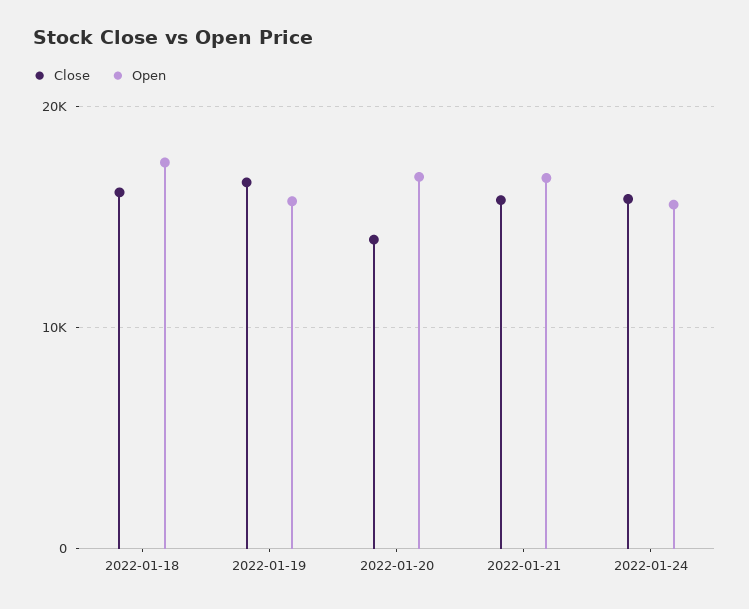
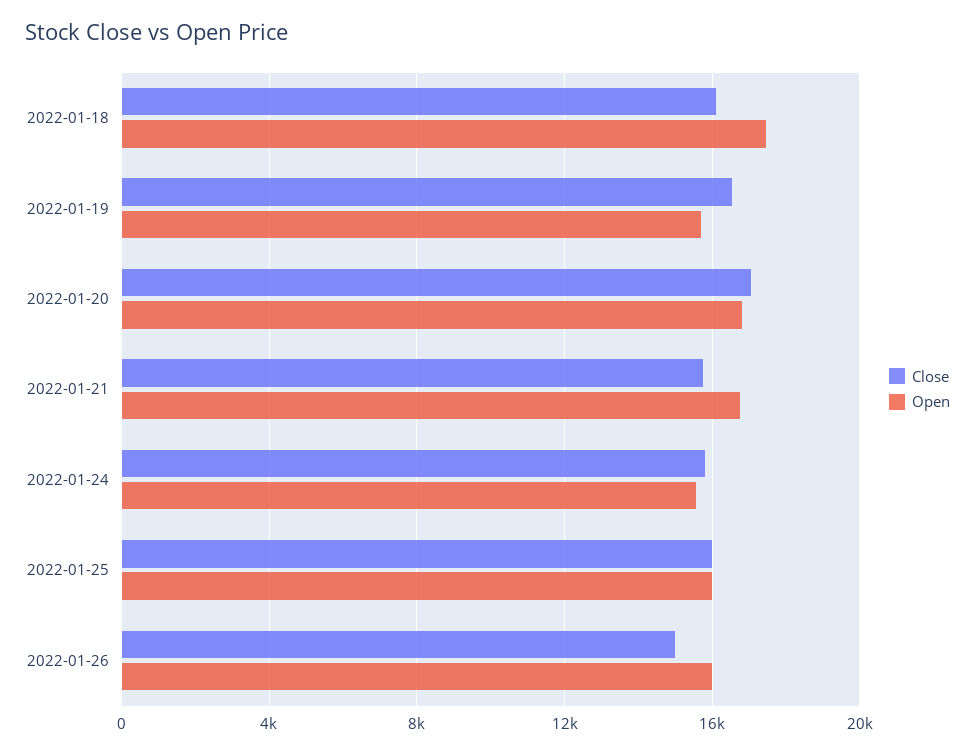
Close, 2022-01-20: 14000 -> 17000
Close, 2022-01-25: none -> 16000
Open, 2022-01-25: none -> 16000
Close, 2022-01-26: none -> 15000
Open, 2022-01-26: none -> 16000

